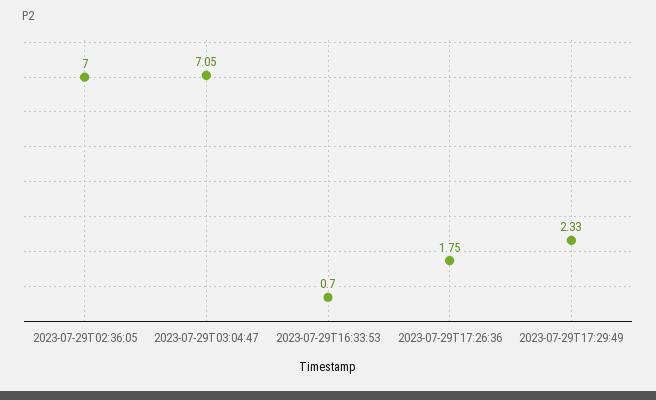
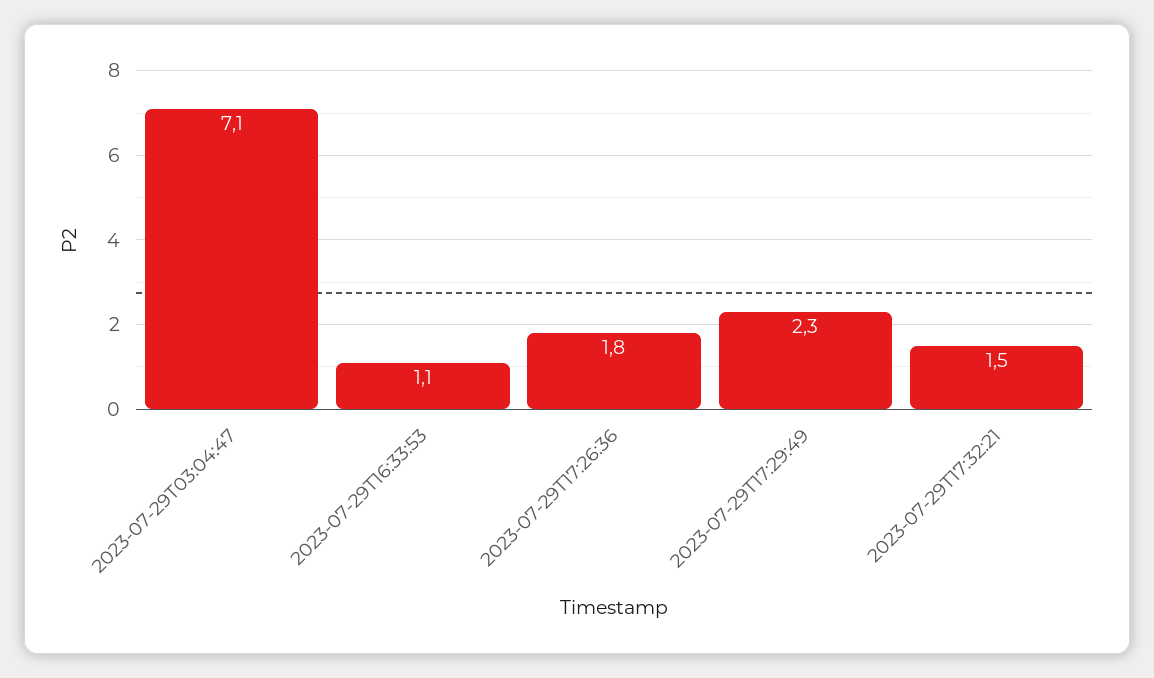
2023-07-29T02:36:05: 7 -> none
2023-07-29T16:33:53: 0.7 -> 1.1
2023-07-29T17:32:21: none -> 1.5

